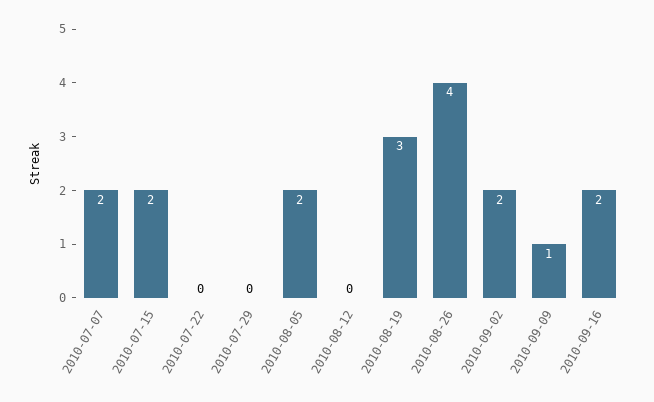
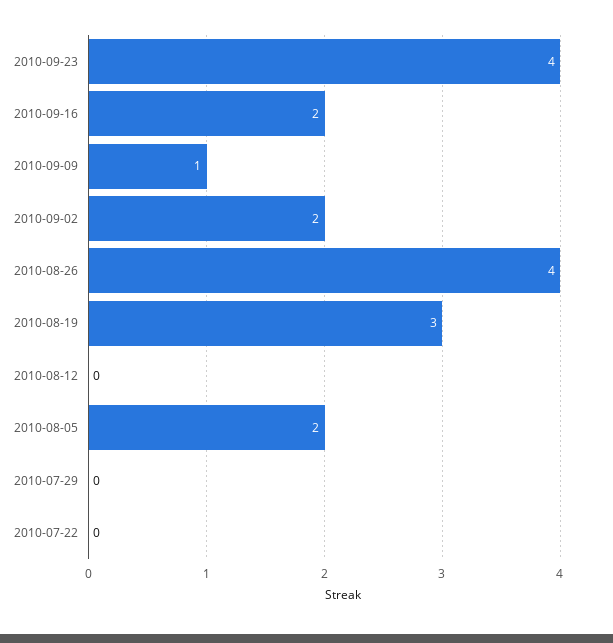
2010-07-07: 2 -> none
2010-07-15: 2 -> none
2010-09-23: none -> 4

